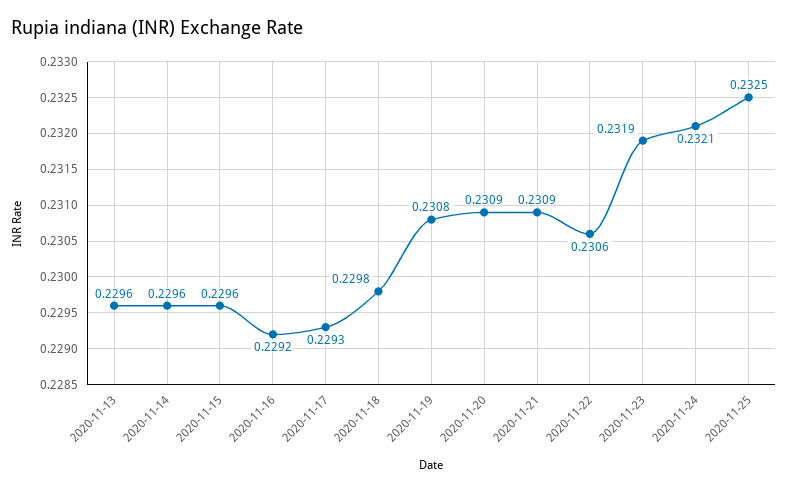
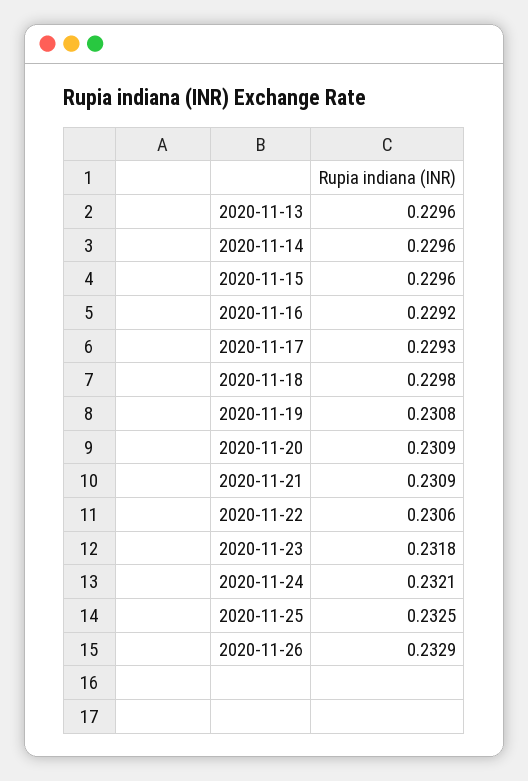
2020-11-23: 0.2319 -> 0.2318
2020-11-26: none -> 0.2329

